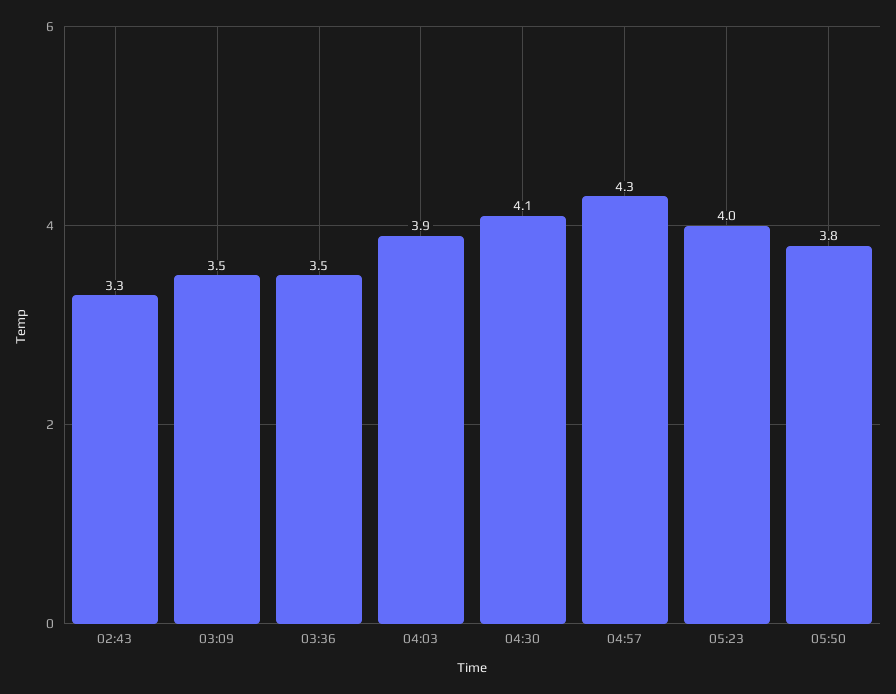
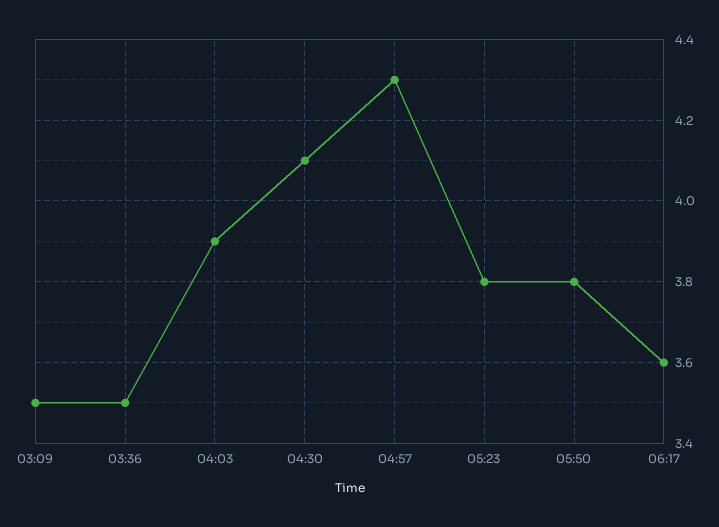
02:43: 3.3 -> none
05:23: 4 -> 3.8
06:17: none -> 3.6

